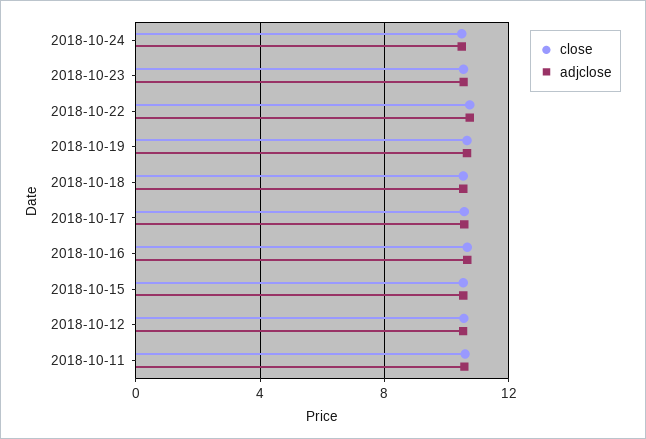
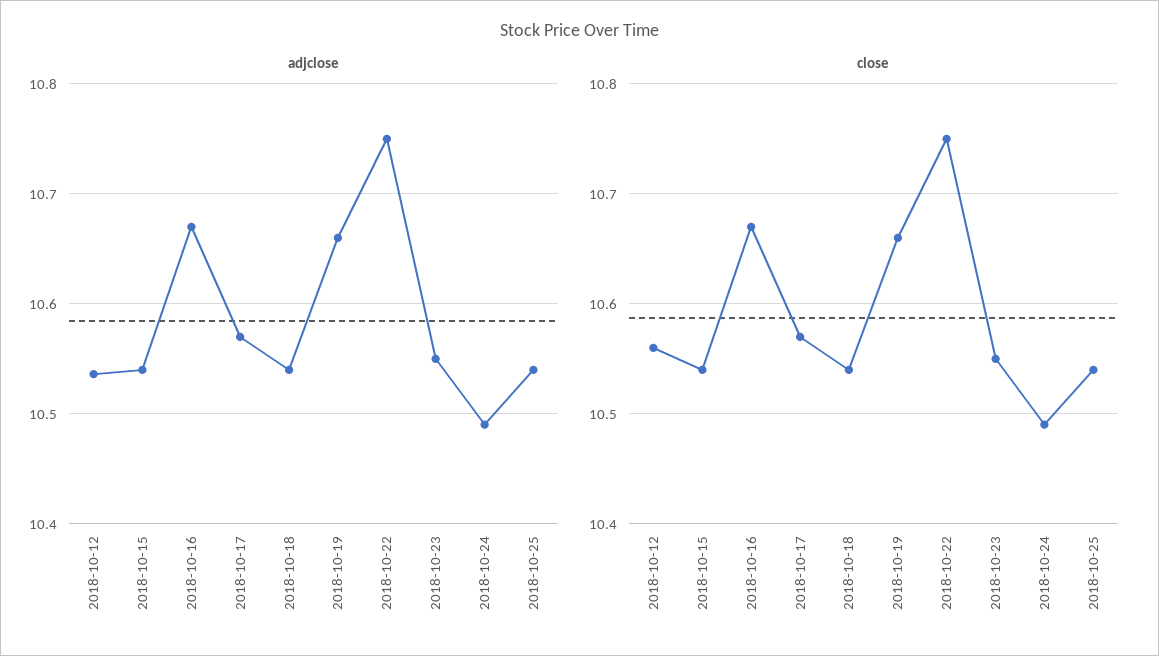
close, 2018-10-11: 10.5 -> none
adjclose, 2018-10-11: 10.5 -> none
adjclose, 2018-10-25: none -> 10.54
close, 2018-10-25: none -> 10.54

